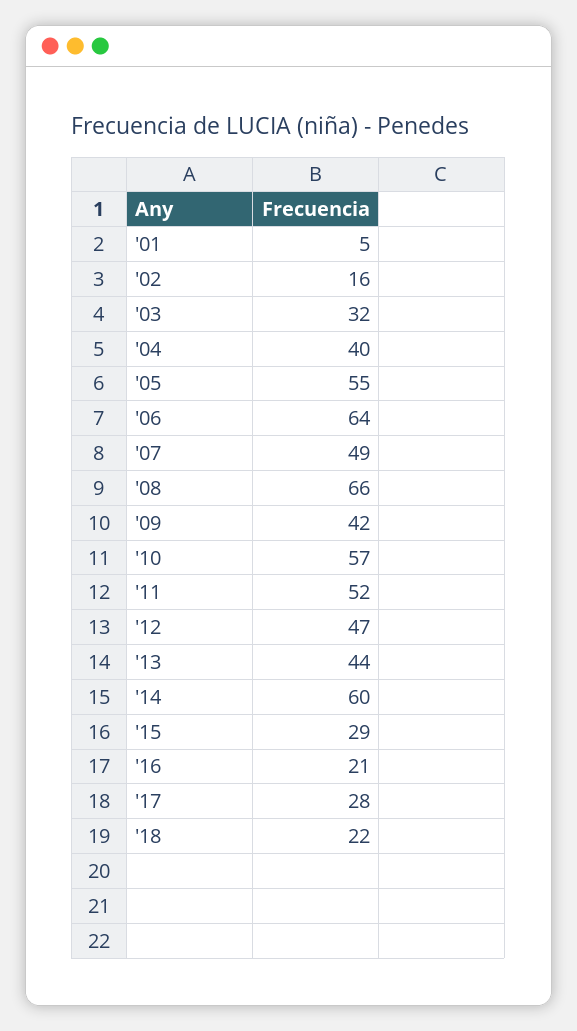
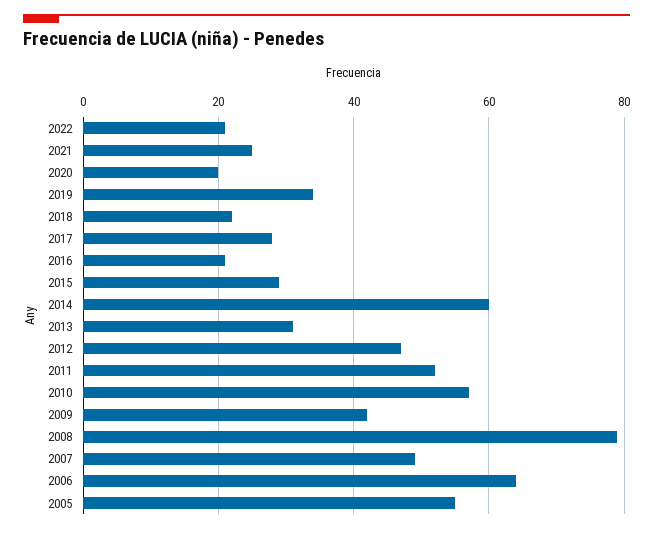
'01: 5 -> none
'02: 16 -> none
'03: 32 -> none
'04: 40 -> none
'08: 66 -> 80
'13: 44 -> 30
2022: none -> 20
2021: none -> 25
2020: none -> 20
2019: none -> 35

